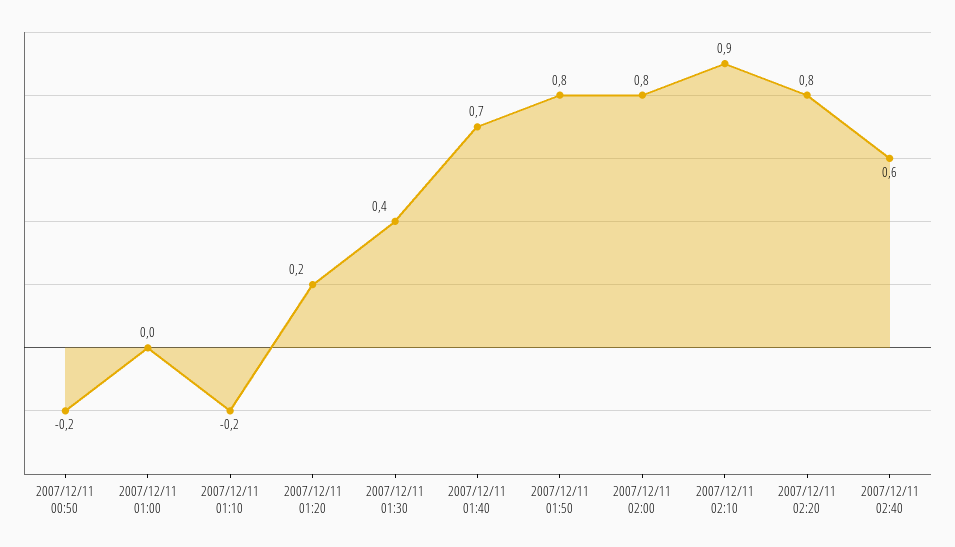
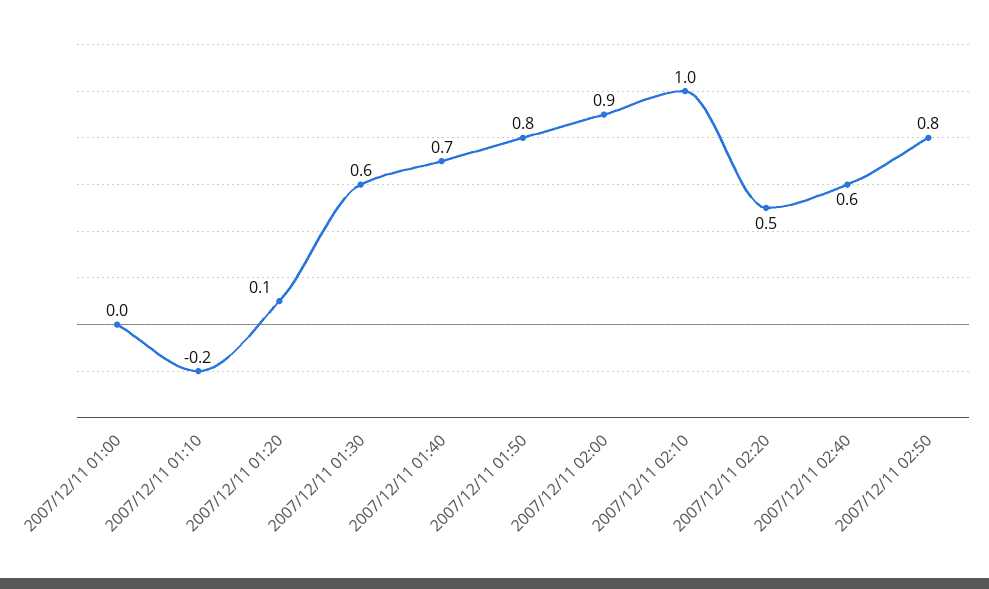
2007/12/11 00:50: -0.2 -> none
2007/12/11 01:20: 0.2 -> 0.1
2007/12/11 01:30: 0.4 -> 0.6
2007/12/11 02:00: 0.8 -> 0.9
2007/12/11 02:10: 0.9 -> 1
2007/12/11 02:20: 0.8 -> 0.5
2007/12/11 02:50: none -> 0.8

